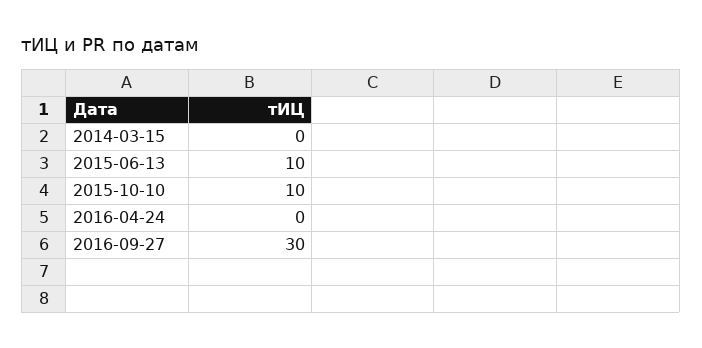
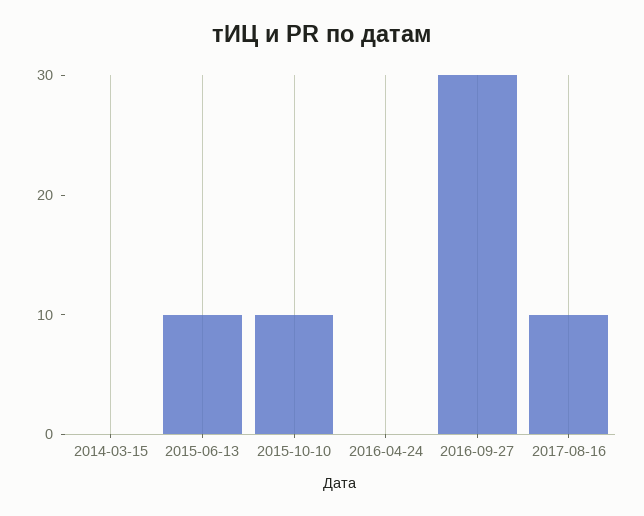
2017-08-16: none -> 10

